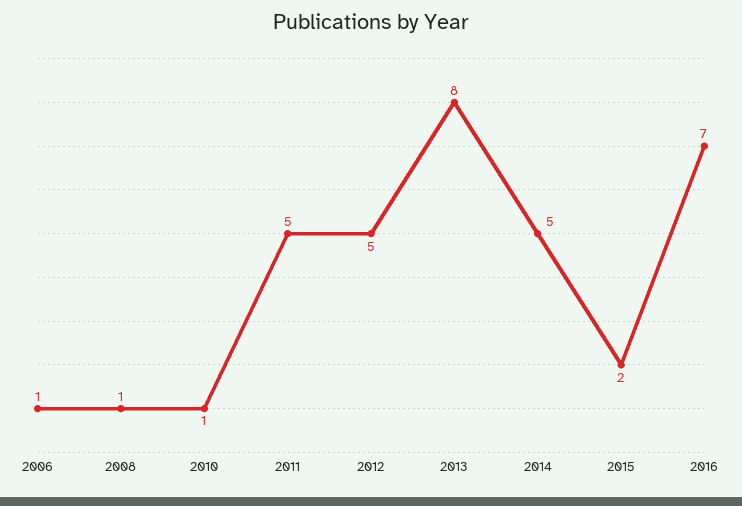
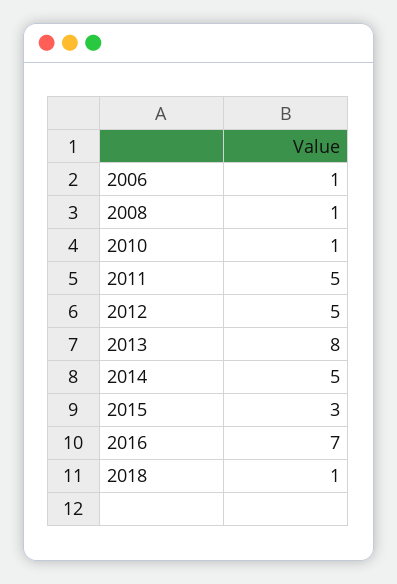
2015: 2 -> 3
2018: none -> 1

